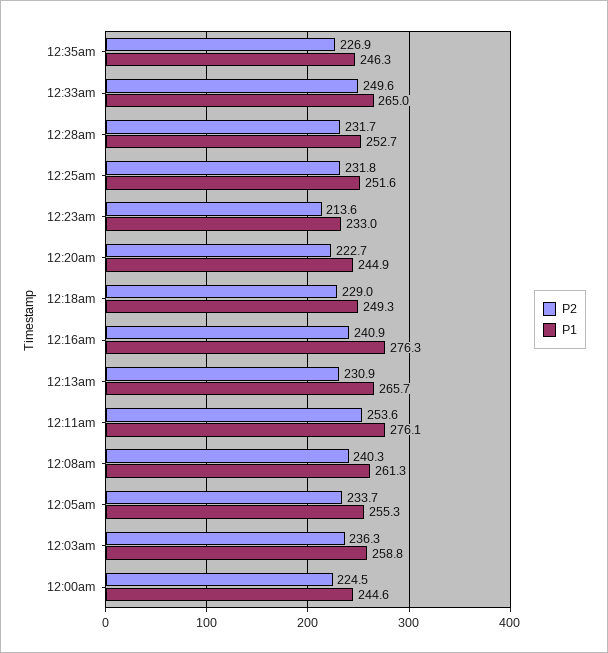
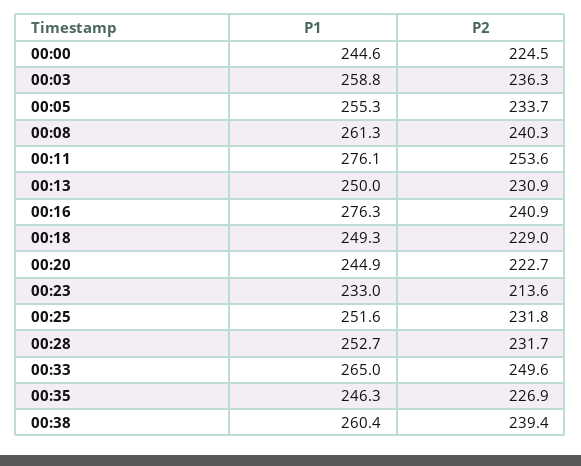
P1, 12:13am: 265.7 -> 250
P1, 00:38: none -> 260.4
P2, 00:38: none -> 239.4

